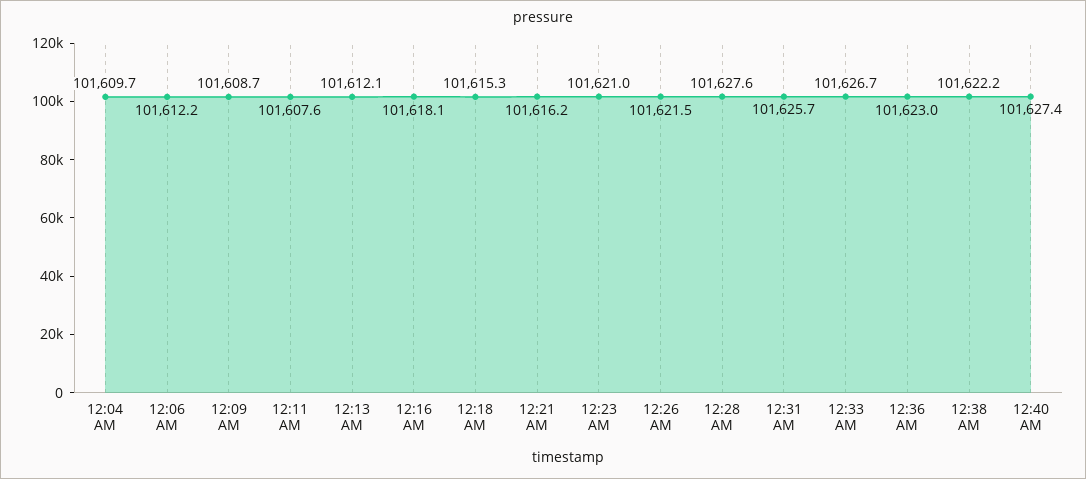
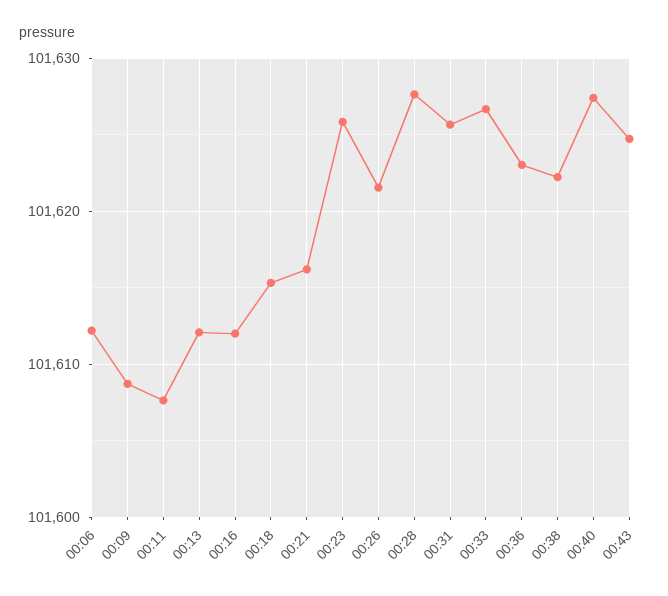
12:04 AM: 101609.7 -> none
12:16 AM: 101618.1 -> 101612
12:23 AM: 101621 -> 101626
00:43: none -> 101625

